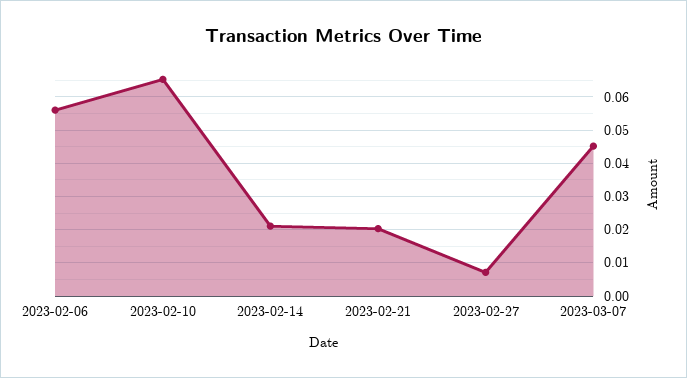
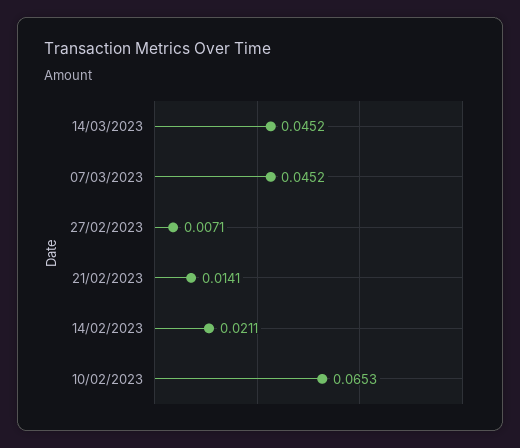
2023-02-06: 0.056 -> none
2023-02-21: 0.02 -> 0.0141
14/03/2023: none -> 0.0452

